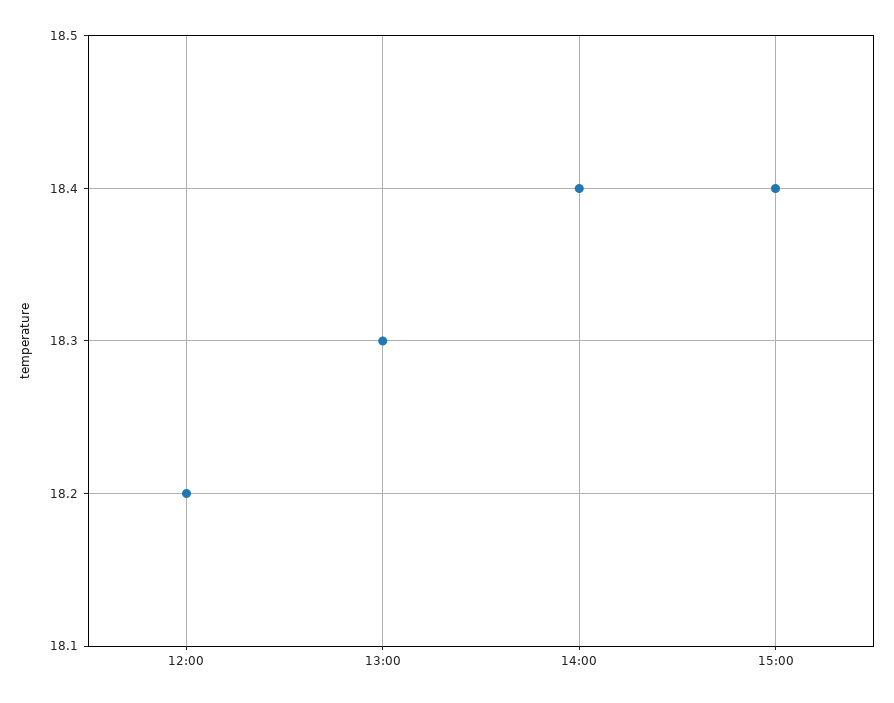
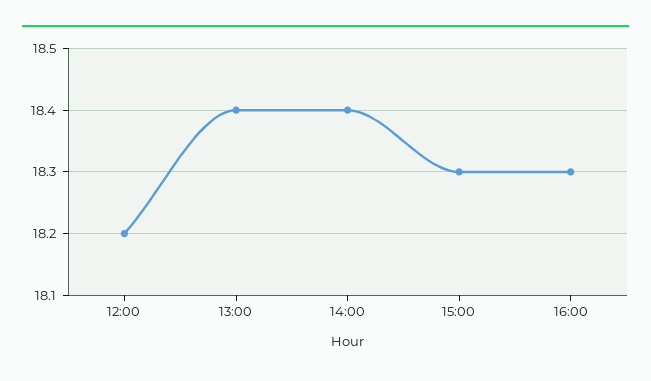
13:00: 18.3 -> 18.4
15:00: 18.4 -> 18.3
16:00: none -> 18.3

